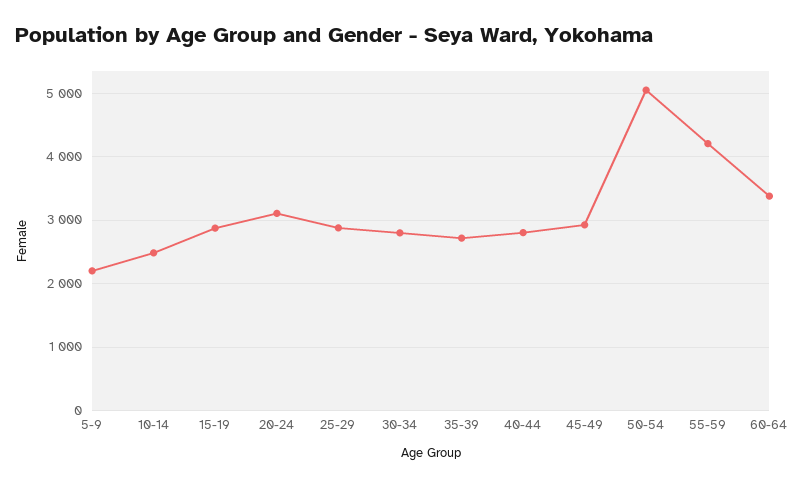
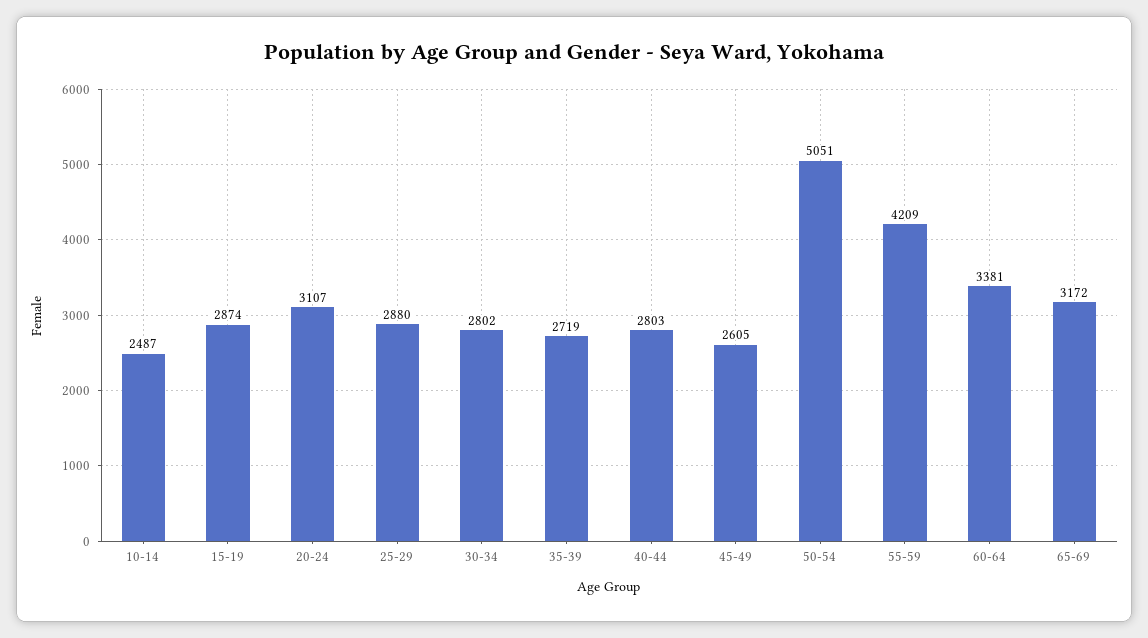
5-9: 2200 -> none
45-49: 2900 -> 2605
65-69: none -> 3172

